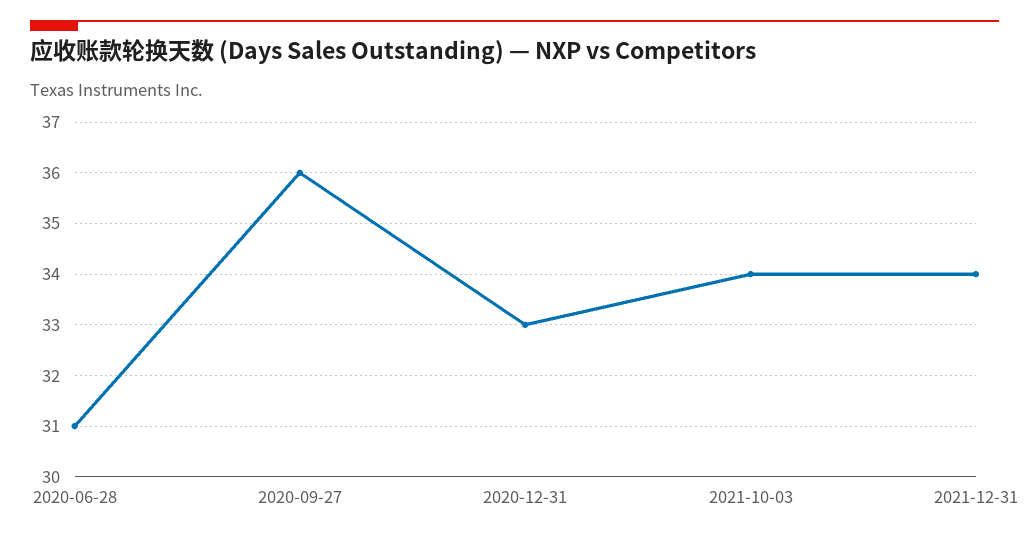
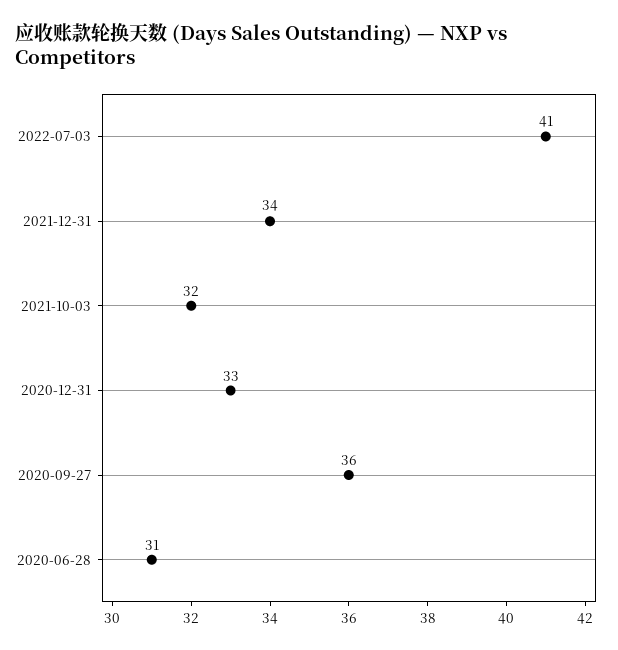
2021-10-03: 34 -> 32
2022-07-03: none -> 41

